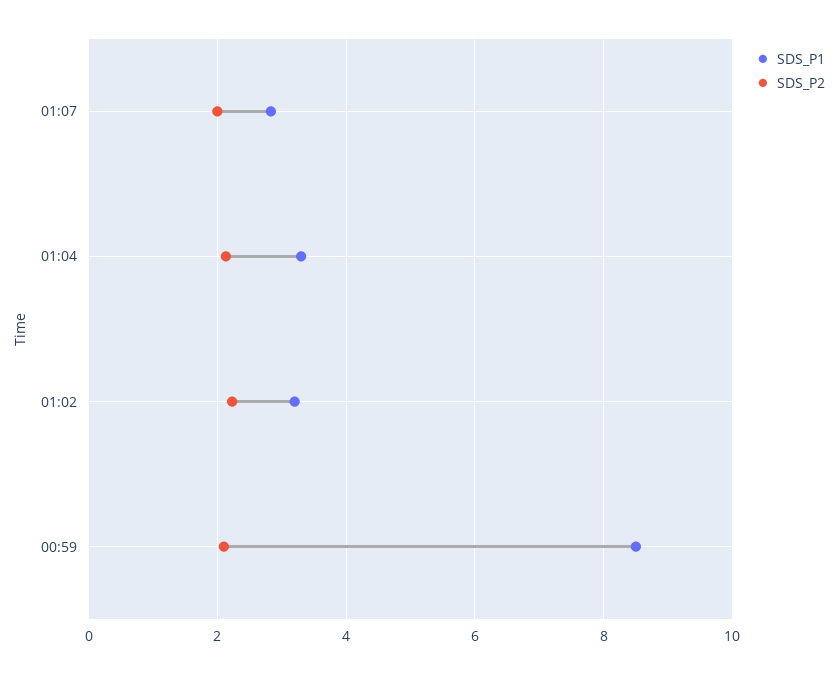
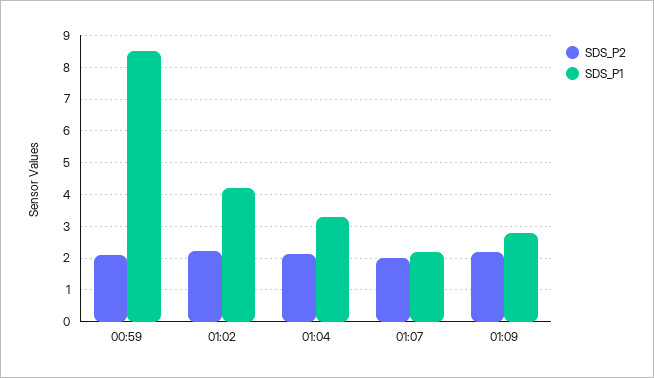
SDS_P1, 01:07: 2.8 -> 2.2
SDS_P1, 01:02: 3.2 -> 4.2
SDS_P2, 01:09: none -> 2.2
SDS_P1, 01:09: none -> 2.8

